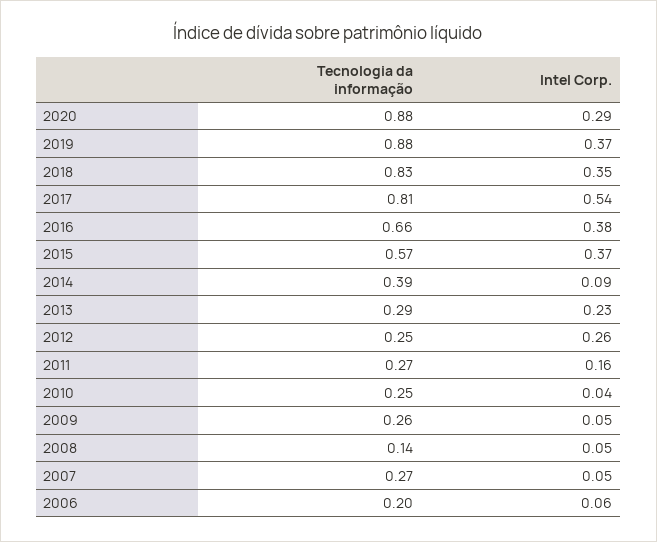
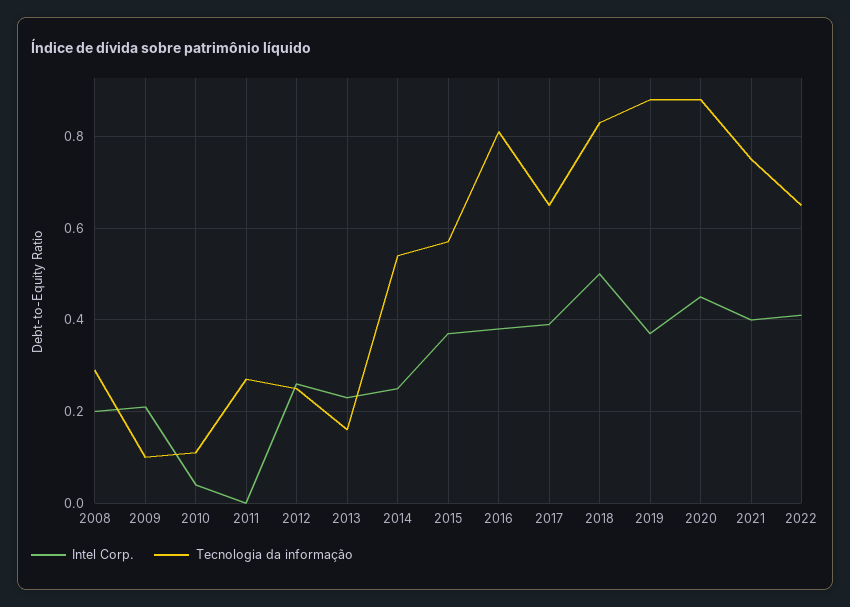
Intel Corp., 2020: 0.29 -> 0.45
Intel Corp., 2018: 0.35 -> 0.5
Tecnologia da informação, 2017: 0.81 -> 0.65
Intel Corp., 2017: 0.54 -> 0.4
Tecnologia da informação, 2016: 0.66 -> 0.8
Tecnologia da informação, 2014: 0.39 -> 0.55
Intel Corp., 2014: 0.09 -> 0.25
Tecnologia da informação, 2013: 0.29 -> 0.15
Intel Corp., 2011: 0.16 -> 0
Tecnologia da informação, 2010: 0.25 -> 0.1
Tecnologia da informação, 2009: 0.26 -> 0.1
Intel Corp., 2009: 0.05 -> 0.2
Tecnologia da informação, 2008: 0.14 -> 0.3
Intel Corp., 2008: 0.05 -> 0.2
Tecnologia da informação, 2007: 0.27 -> none
Intel Corp., 2007: 0.05 -> none
Tecnologia da informação, 2006: 0.2 -> none
Intel Corp., 2006: 0.06 -> none
Intel Corp., 2021: none -> 0.4
Tecnologia da informação, 2021: none -> 0.75
Intel Corp., 2022: none -> 0.4
Tecnologia da informação, 2022: none -> 0.65

